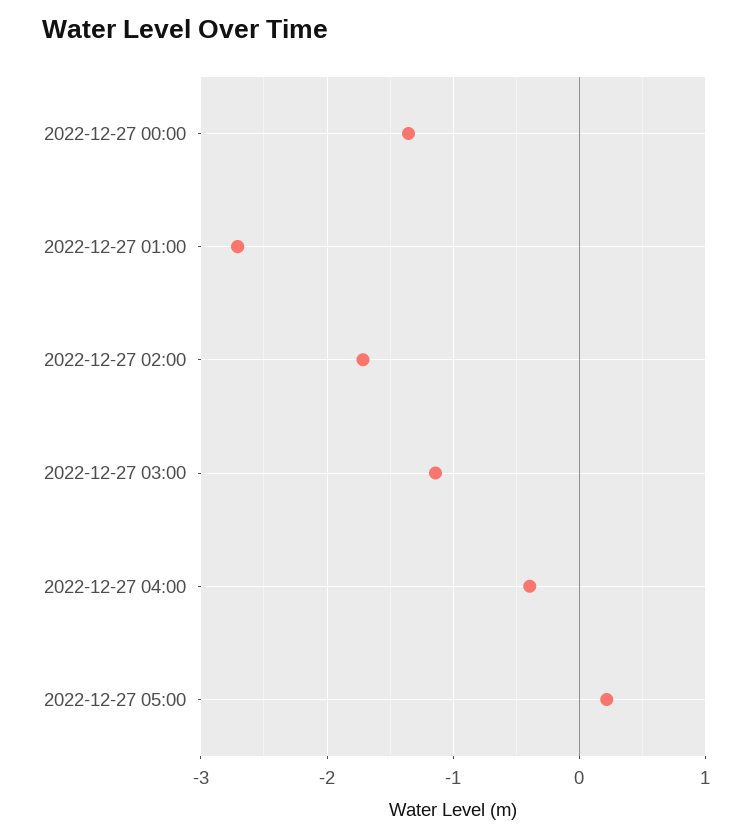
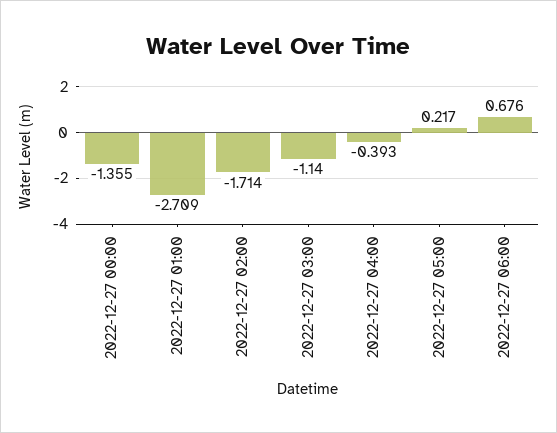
2022-12-27 06:00: none -> 0.676

